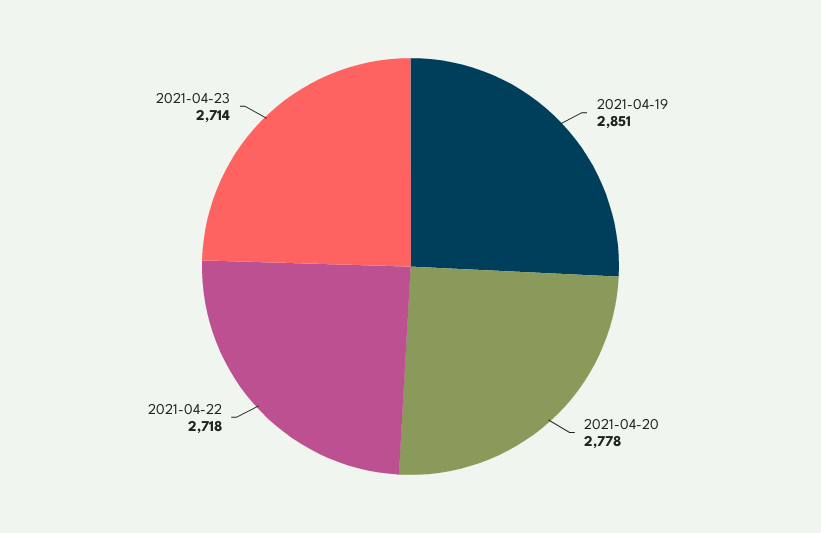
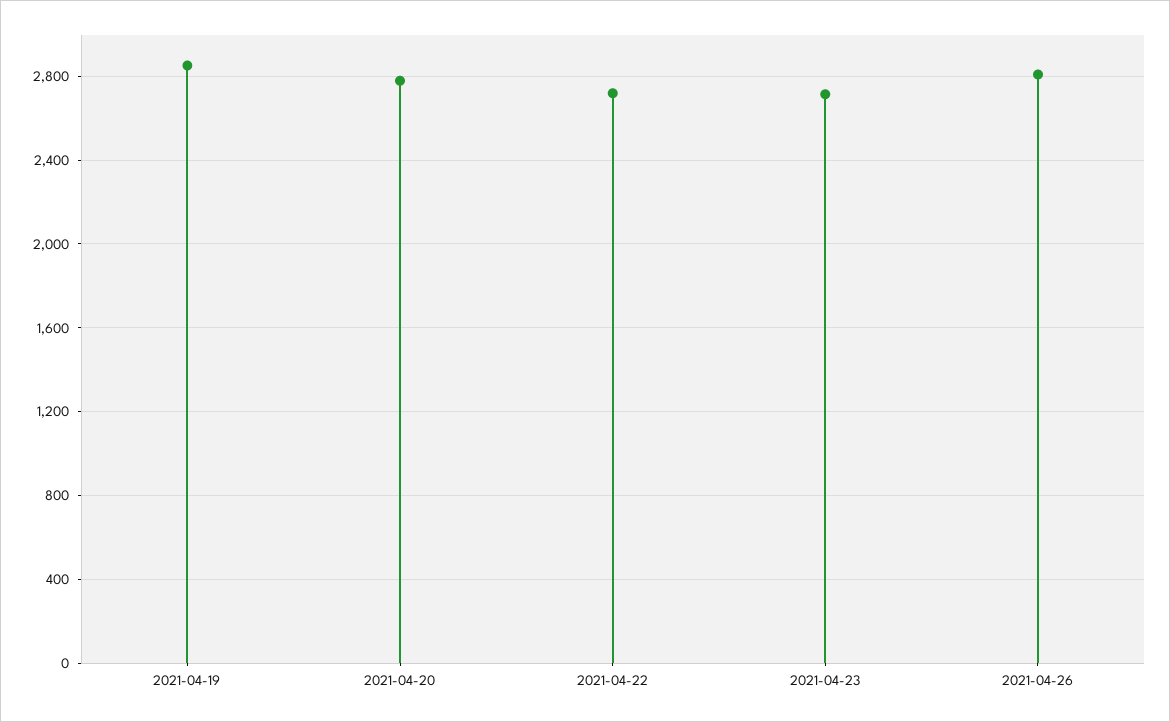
2021-04-26: none -> 2800

